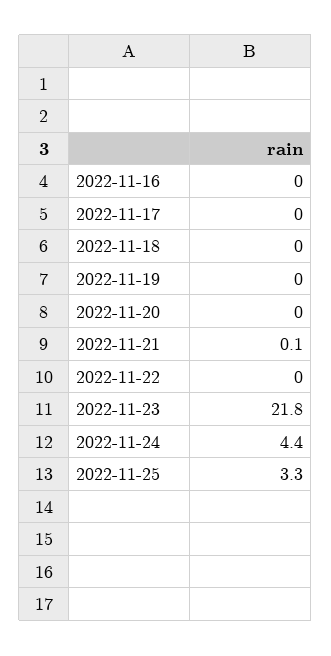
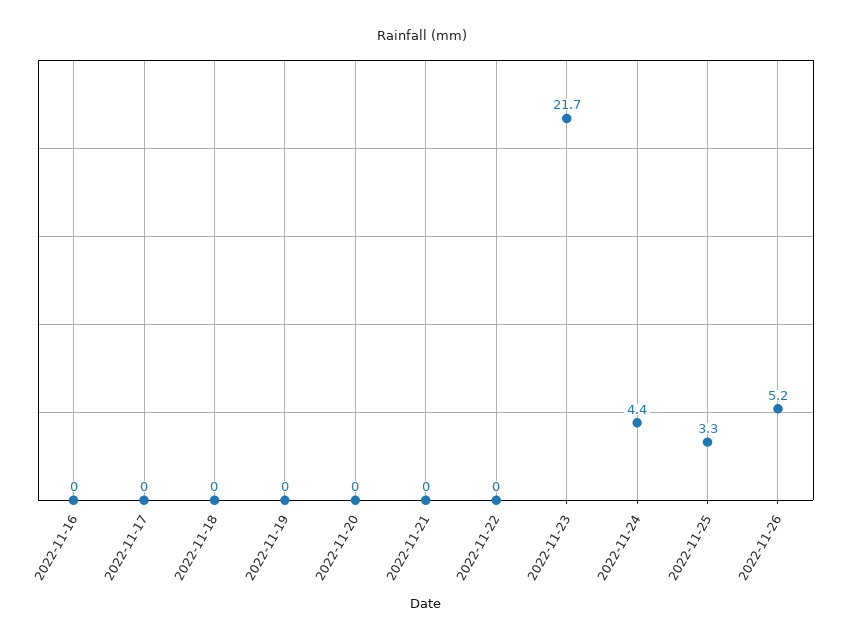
2022-11-21: 0.1 -> 0
2022-11-23: 21.8 -> 21.7
2022-11-26: none -> 5.2

